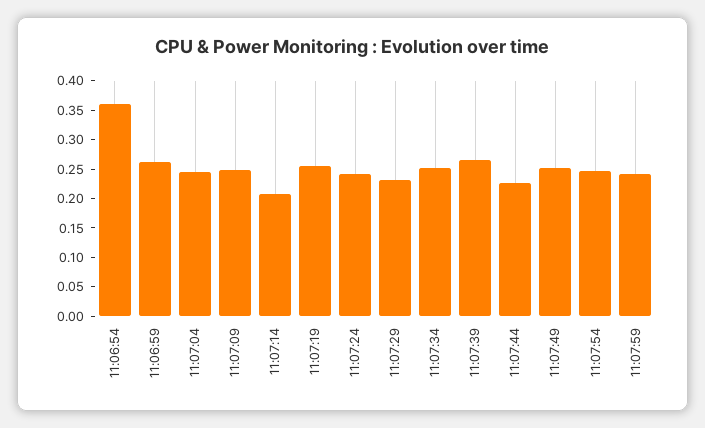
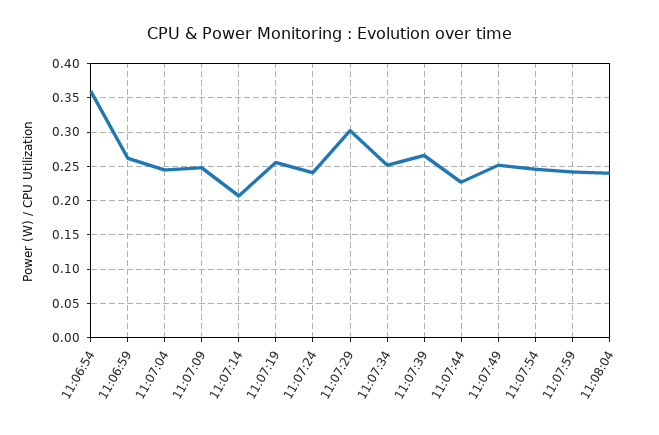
11:07:29: 0.225 -> 0.3
11:08:04: none -> 0.24

